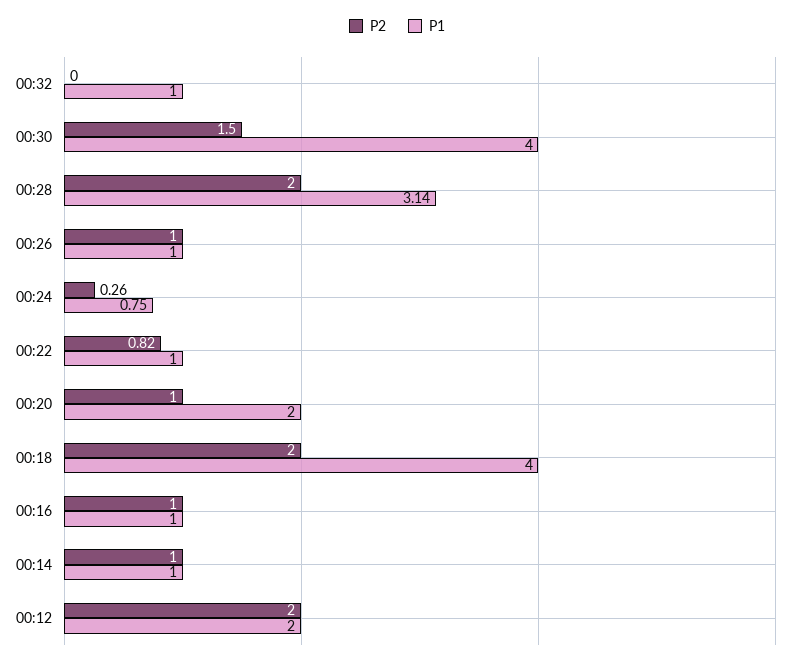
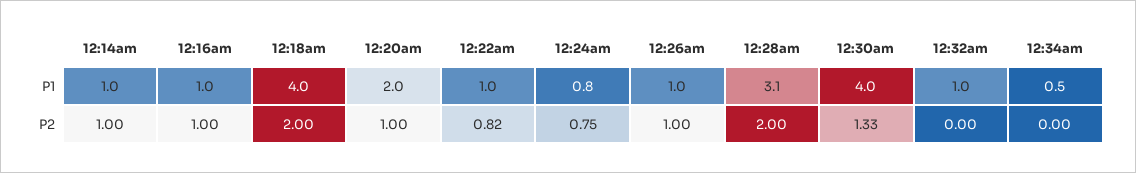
P2, 00:30: 1.5 -> 1.33
P2, 00:24: 0.26 -> 0.75
P2, 00:12: 2 -> none
P1, 00:12: 2 -> none
P1, 12:34am: none -> 0.5
P2, 12:34am: none -> 0

